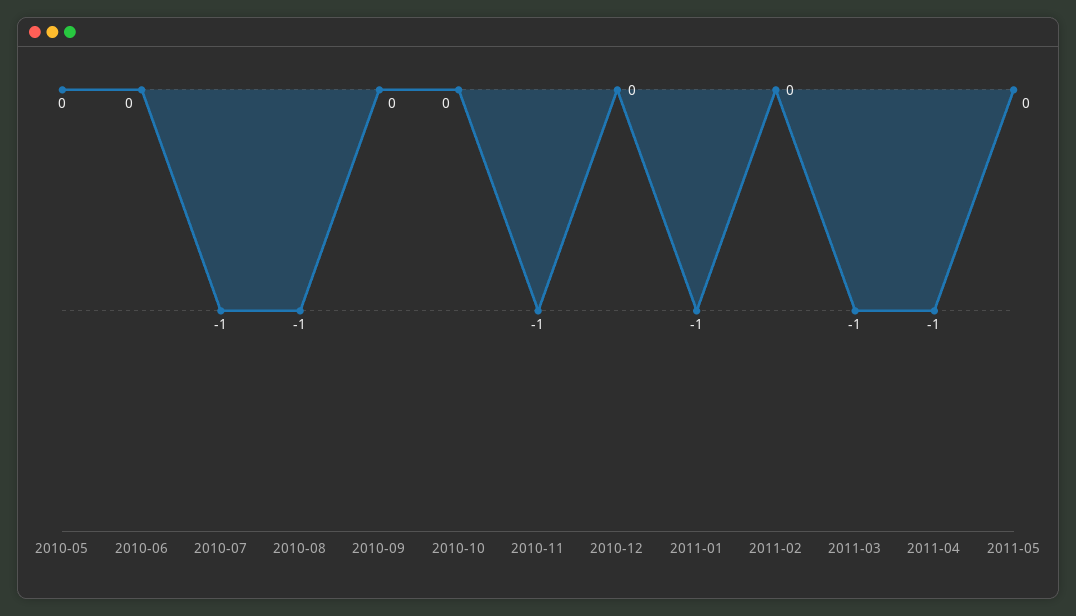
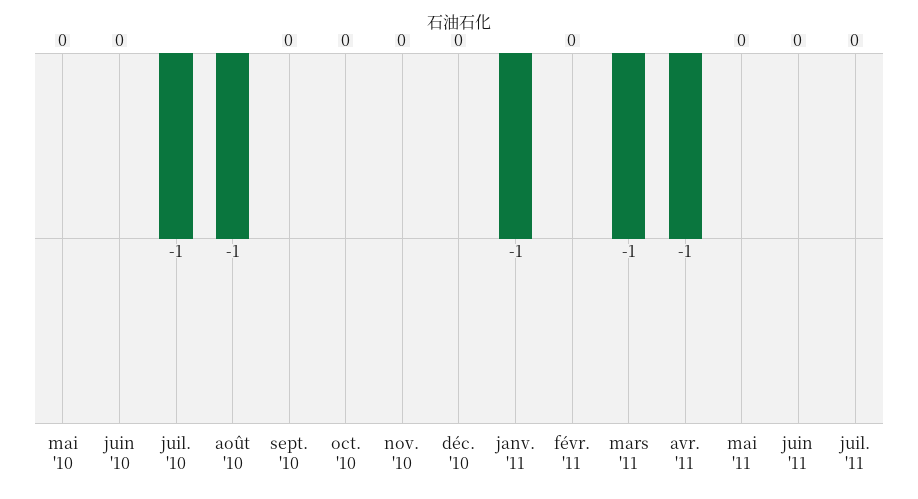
2010-11: -1 -> 0
juin '11: none -> 0
juil. '11: none -> 0

